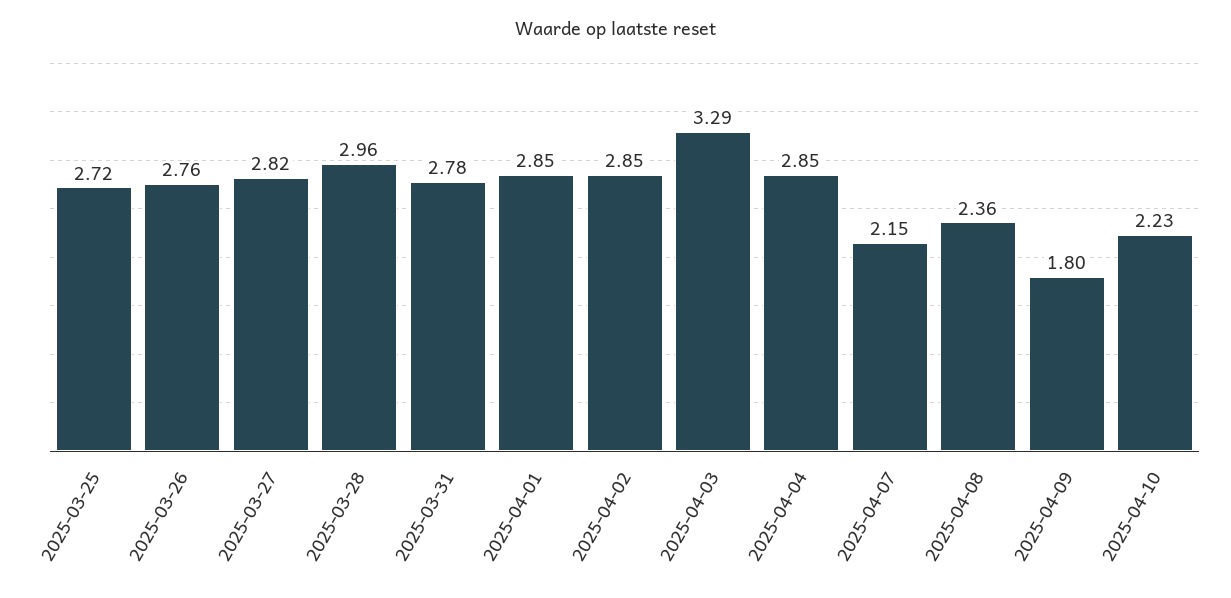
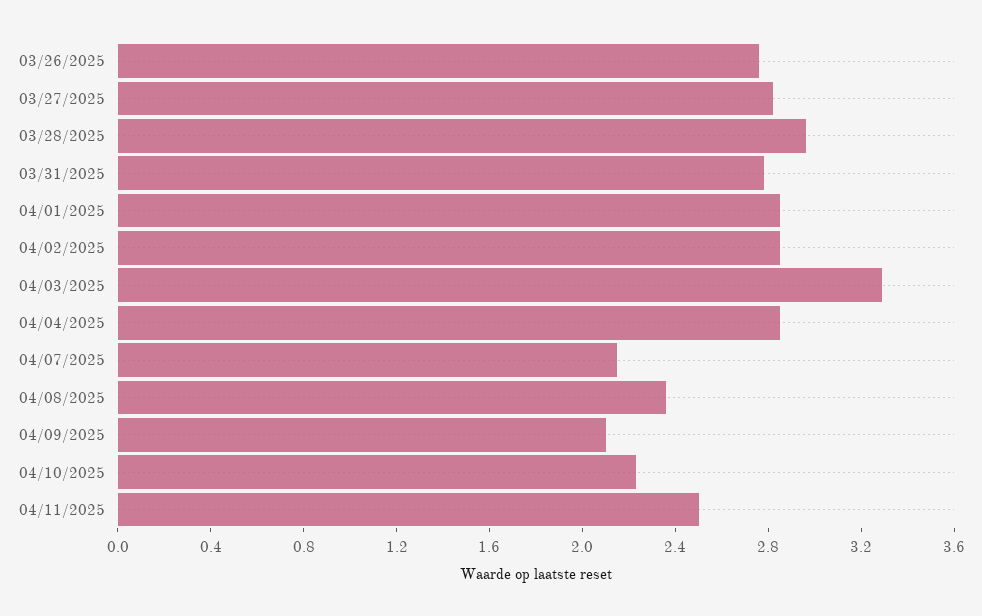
2025-03-25: 2.72 -> none
2025-04-09: 1.8 -> 2.1
04/11/2025: none -> 2.5

